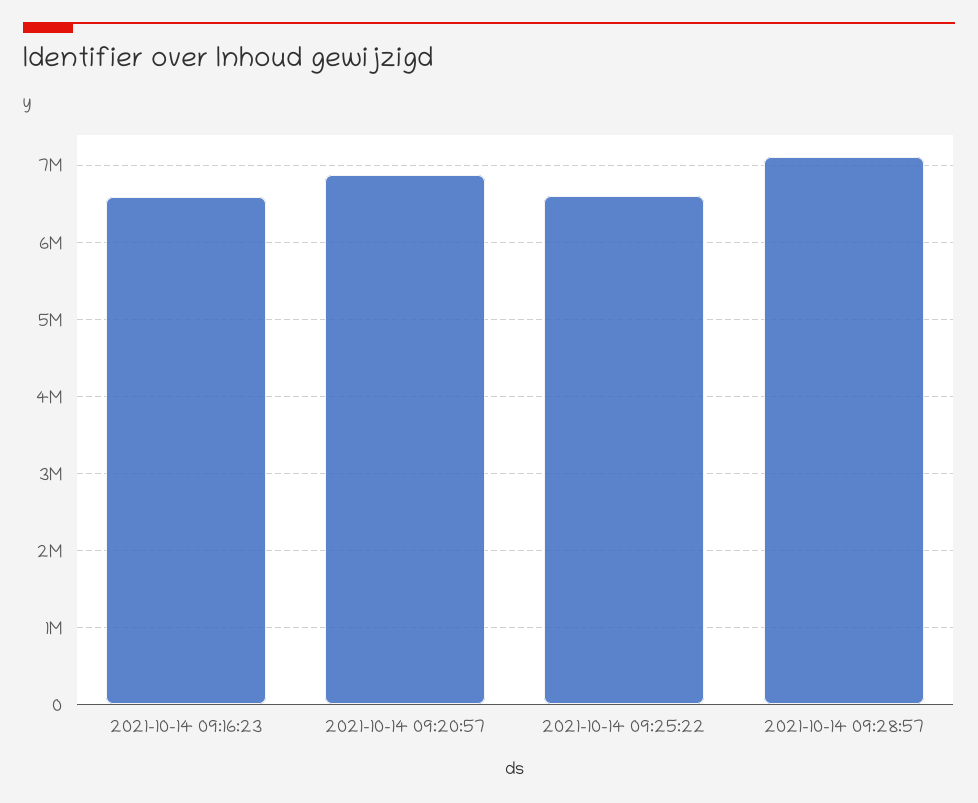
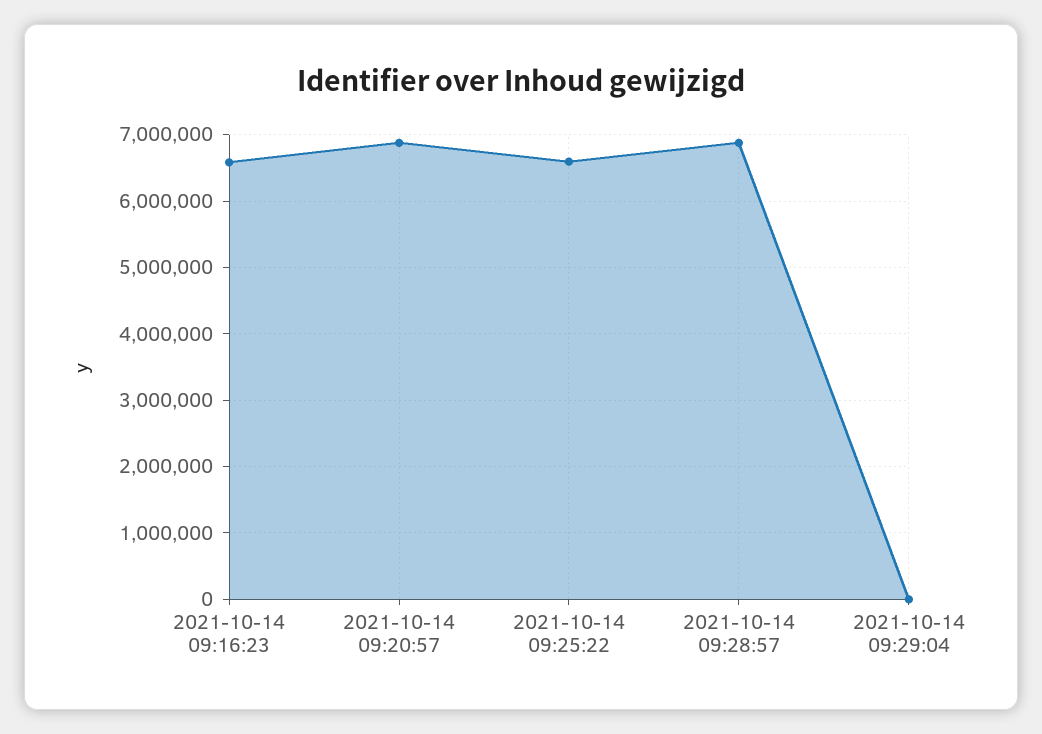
2021-10-14 09:28:57: 7100000 -> 6900000
2021-10-14 09:29:04: none -> 0

